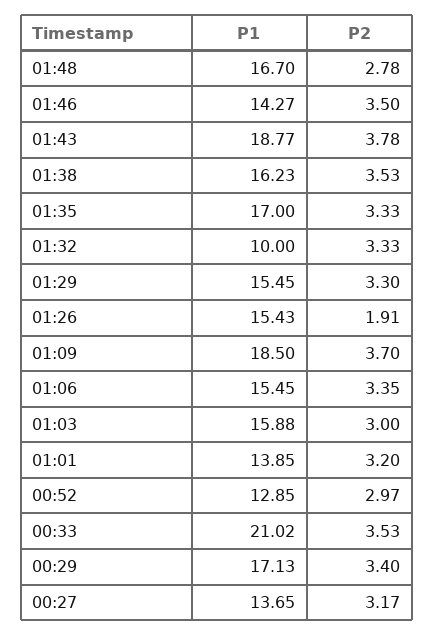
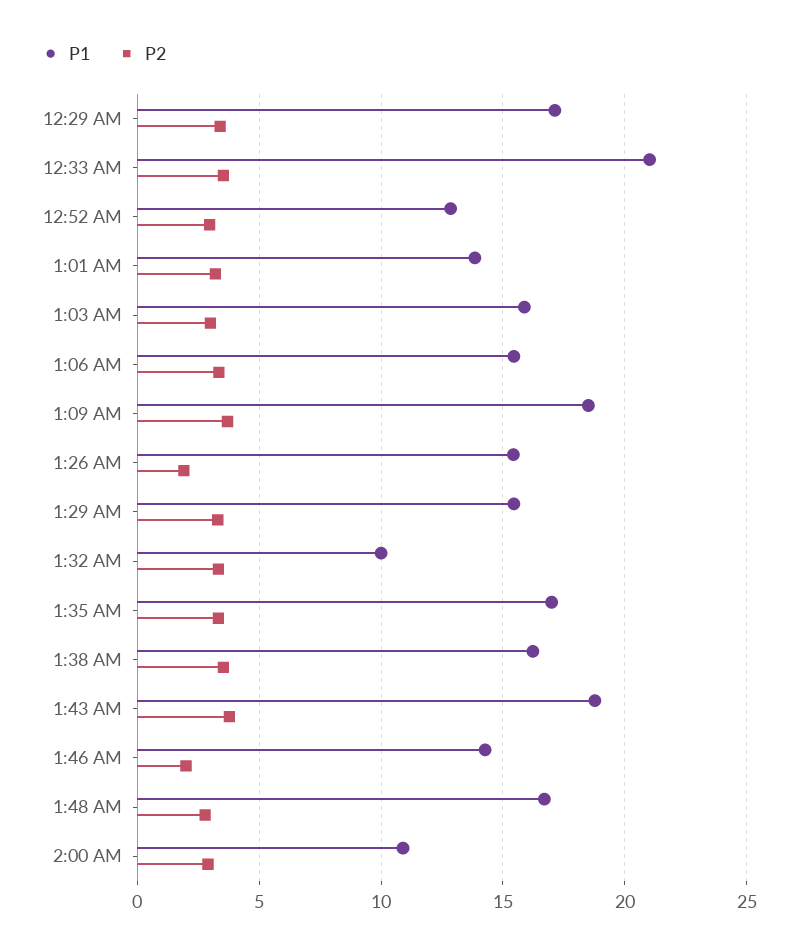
P2, 01:46: 3.5 -> 2
P1, 00:27: 13.65 -> none
P2, 00:27: 3.17 -> none
P1, 2:00 AM: none -> 11
P2, 2:00 AM: none -> 3

